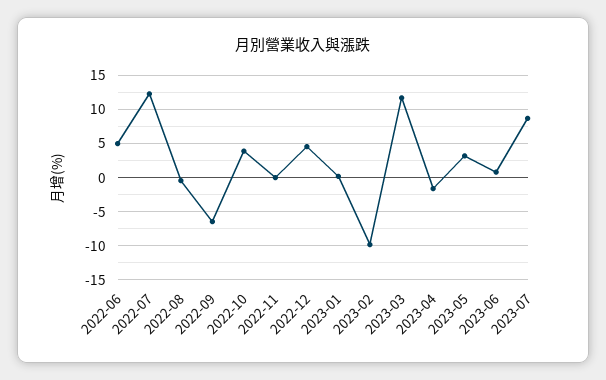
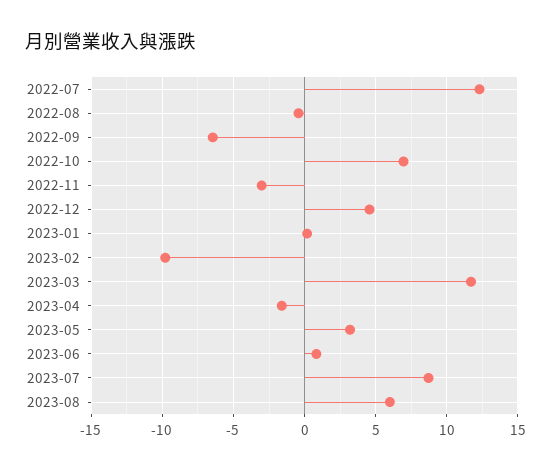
2022-06: 5 -> none
2022-10: 4 -> 7
2022-11: 0 -> -3
2023-08: none -> 6

